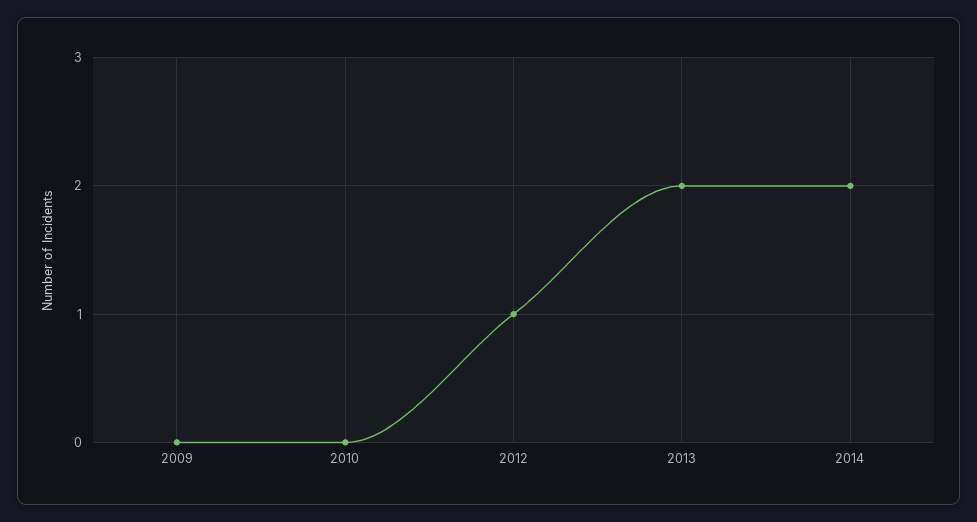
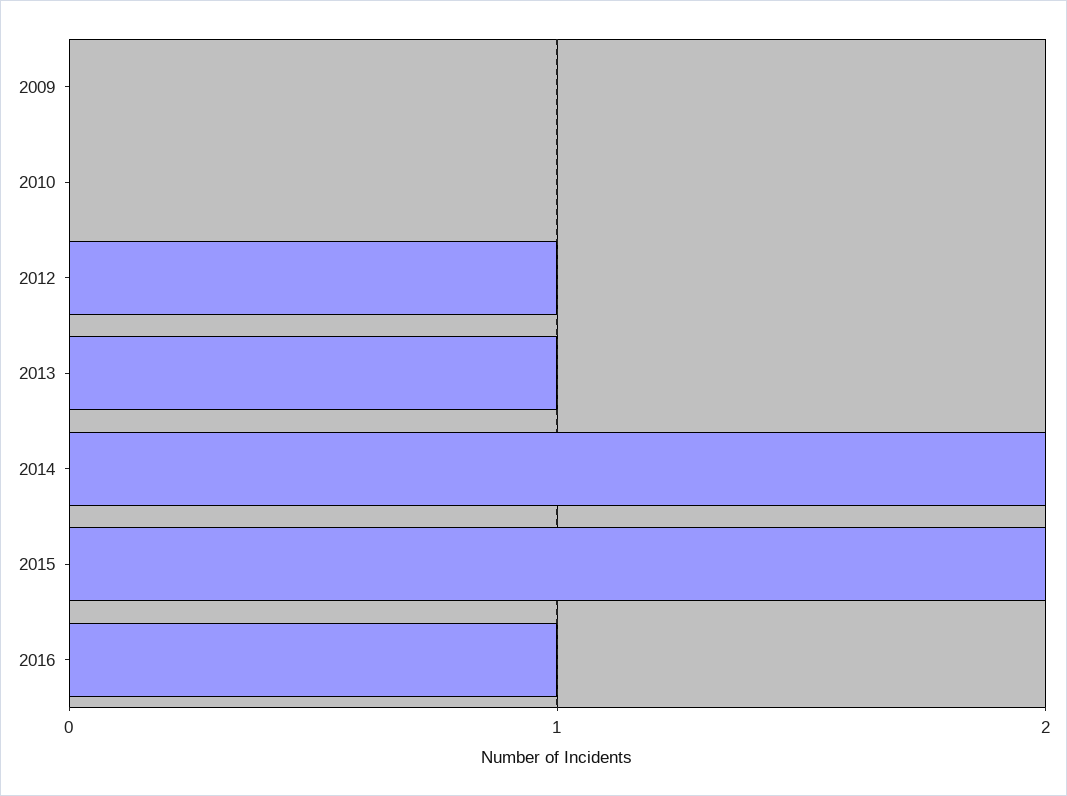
2013: 2 -> 1
2015: none -> 2
2016: none -> 1

